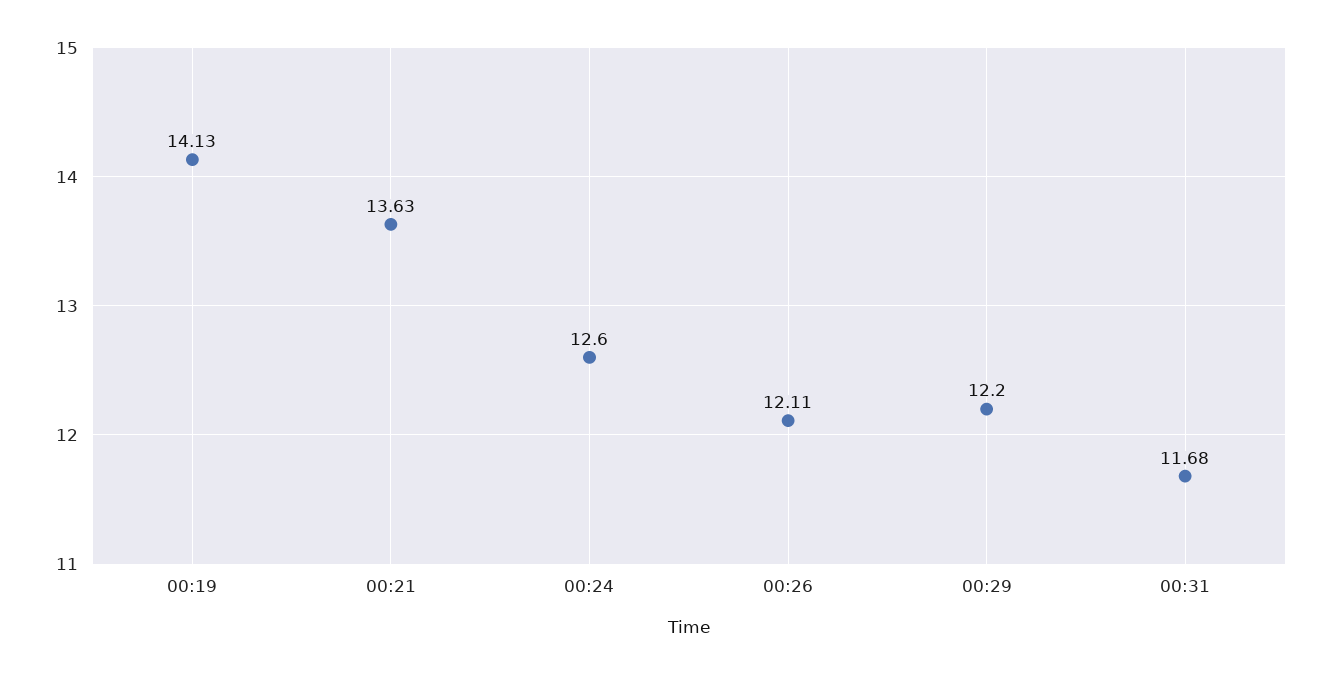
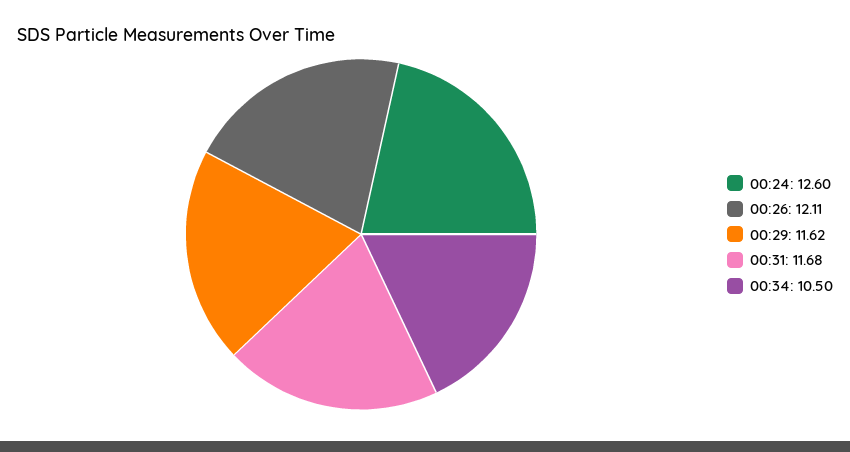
00:19: 14.13 -> none
00:21: 13.63 -> none
00:29: 12.2 -> 11.62
00:34: none -> 10.5

